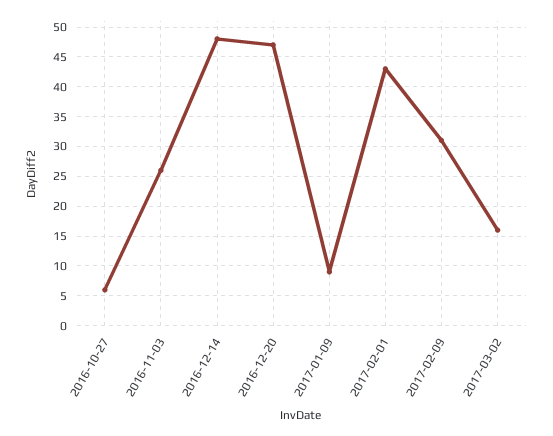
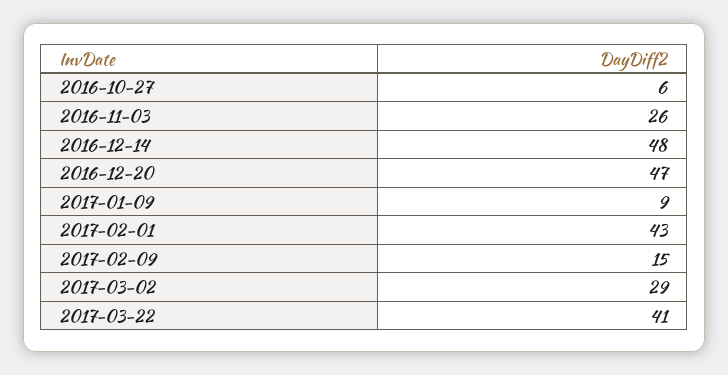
2017-02-09: 30 -> 15
2017-03-02: 15 -> 29
2017-03-22: none -> 41

